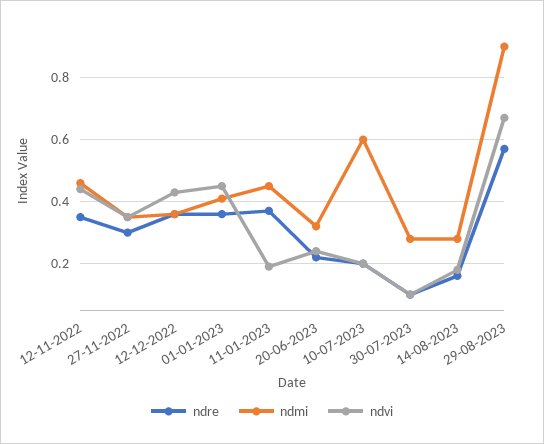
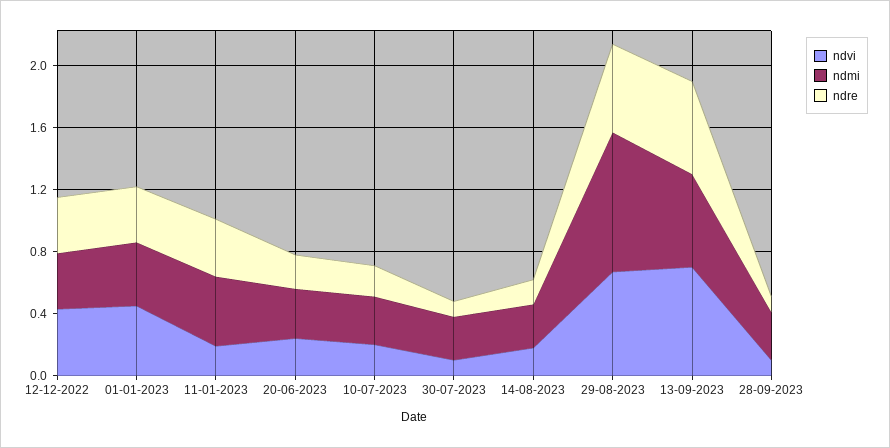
ndre, 12-11-2022: 0.35 -> none
ndmi, 12-11-2022: 0.45 -> none
ndvi, 12-11-2022: 0.45 -> none
ndre, 27-11-2022: 0.3 -> none
ndmi, 27-11-2022: 0.35 -> none
ndvi, 27-11-2022: 0.35 -> none
ndmi, 10-07-2023: 0.6 -> 0.3
ndvi, 13-09-2023: none -> 0.7
ndmi, 13-09-2023: none -> 0.6
ndre, 13-09-2023: none -> 0.6
ndvi, 28-09-2023: none -> 0.1
ndmi, 28-09-2023: none -> 0.3
ndre, 28-09-2023: none -> 0.1

